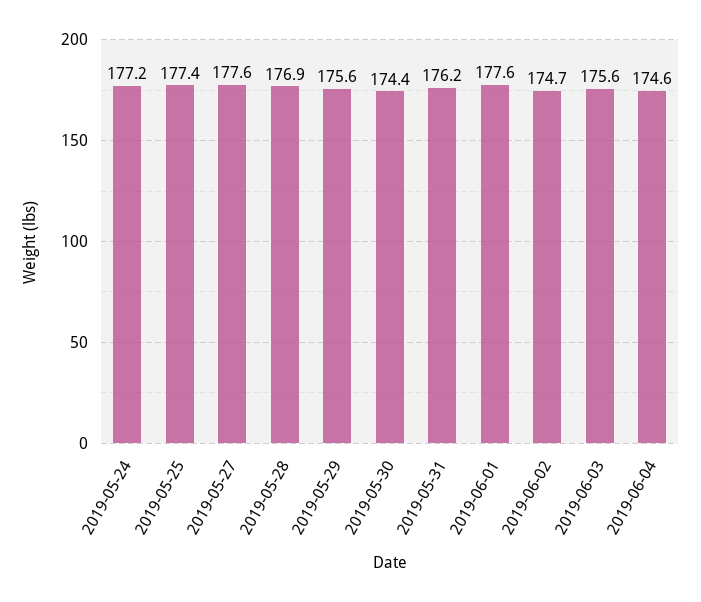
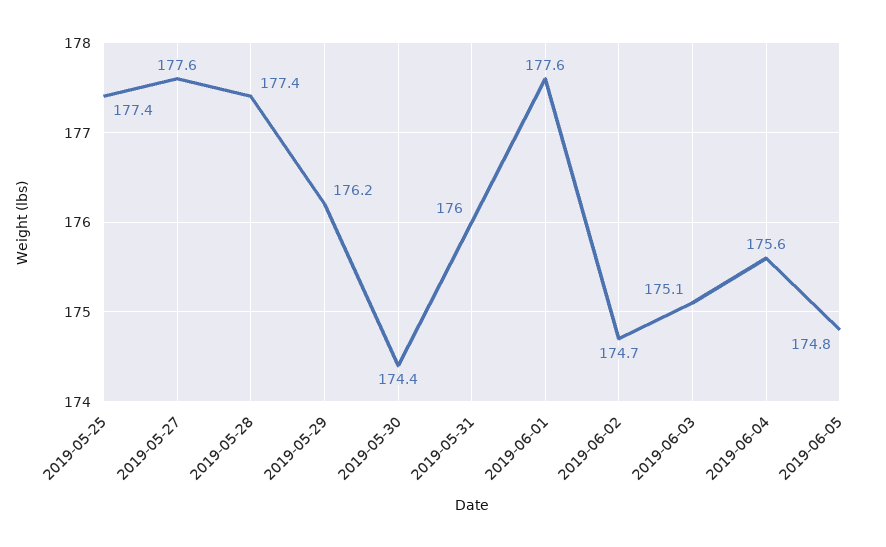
2019-05-24: 177.2 -> none
2019-05-28: 176.9 -> 177.4
2019-05-29: 175.6 -> 176.2
2019-05-31: 176.2 -> 176
2019-06-03: 175.6 -> 175.1
2019-06-04: 174.6 -> 175.6
2019-06-05: none -> 174.8

